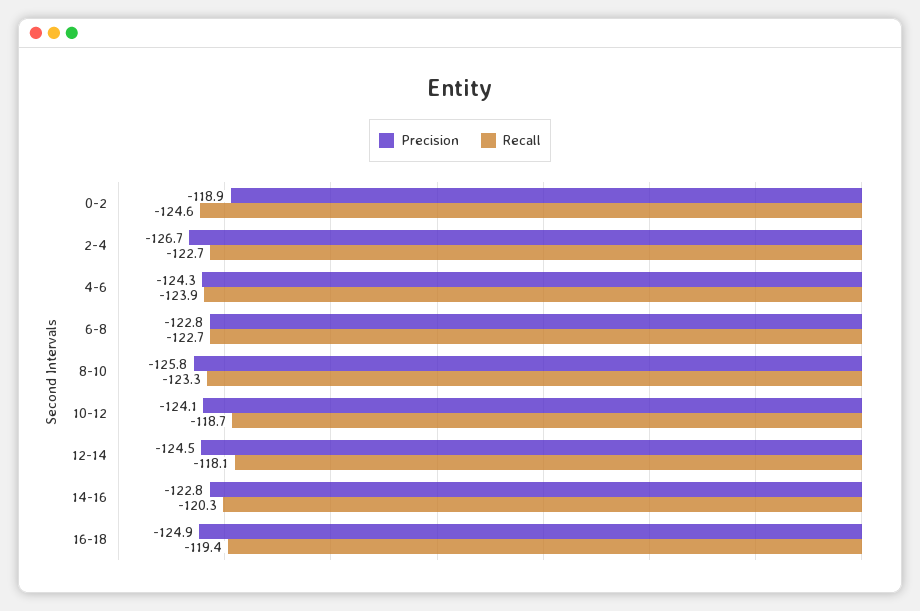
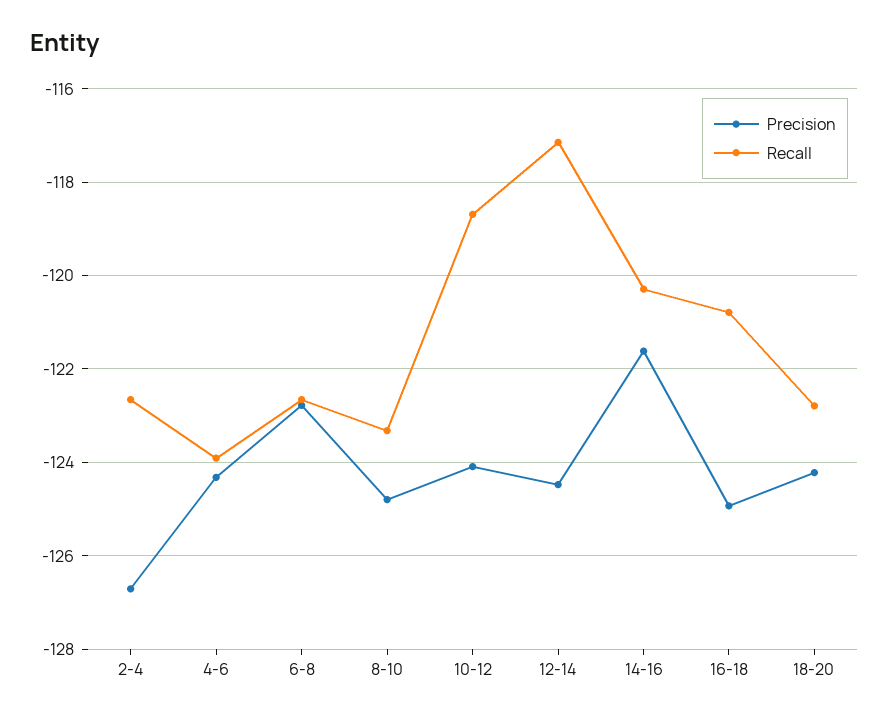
Precision, 0-2: -118.9 -> none
Recall, 0-2: -124.6 -> none
Precision, 8-10: -125.8 -> -124.8
Recall, 12-14: -118.1 -> -117.2
Precision, 14-16: -122.8 -> -121.6
Recall, 16-18: -119.4 -> -120.8
Precision, 18-20: none -> -124.2
Recall, 18-20: none -> -122.8

